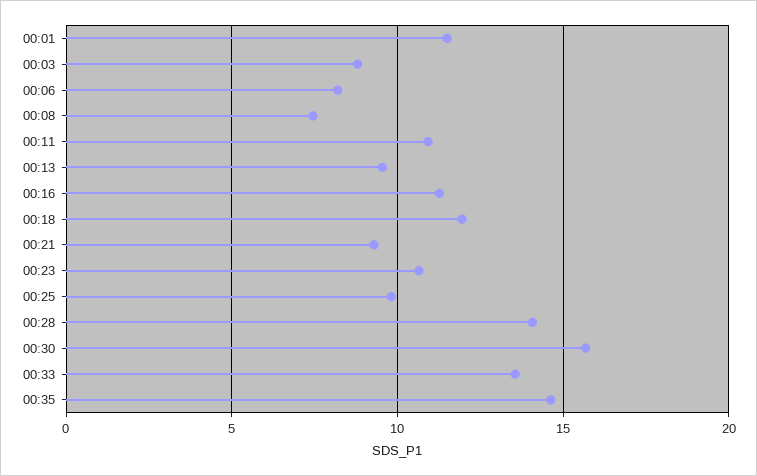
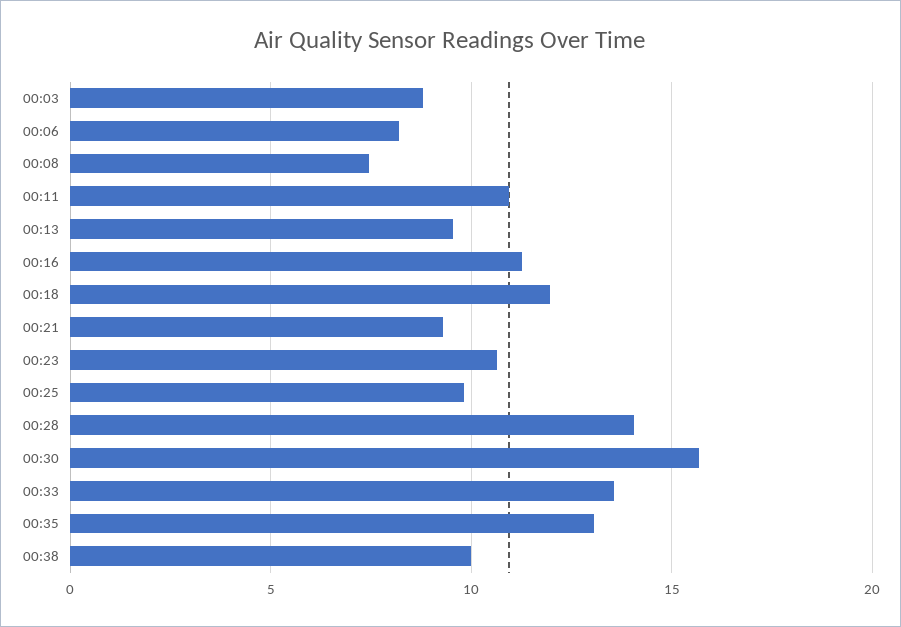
00:01: 11.5 -> none
00:35: 14.5 -> 13
00:38: none -> 10

